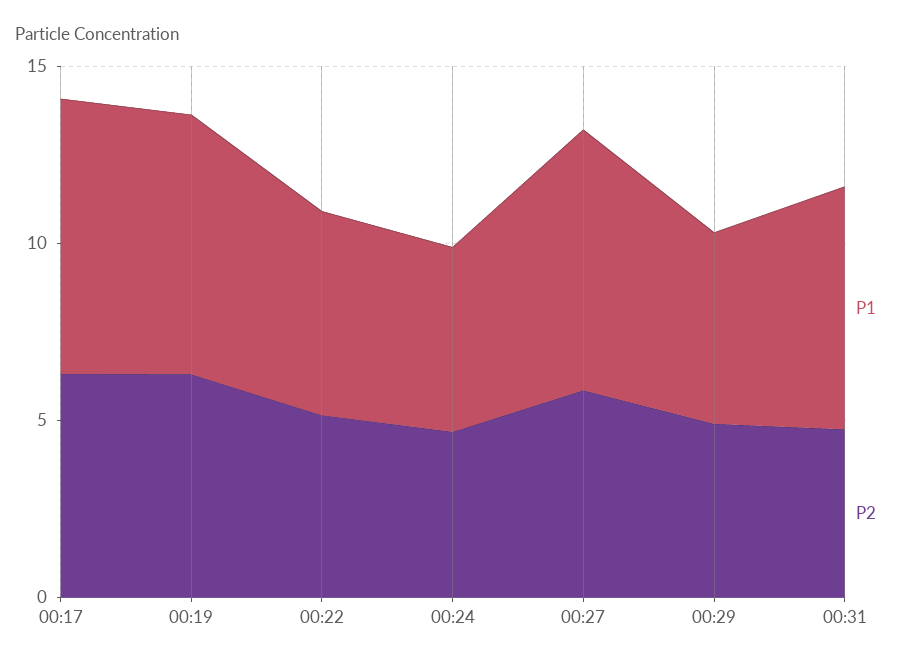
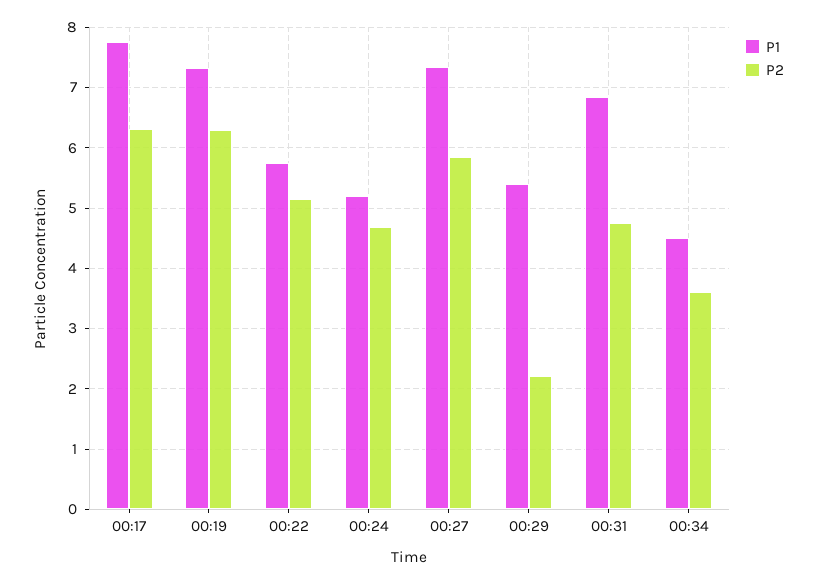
P2, 00:29: 5 -> 2.2
P1, 00:34: none -> 4.5
P2, 00:34: none -> 3.6

